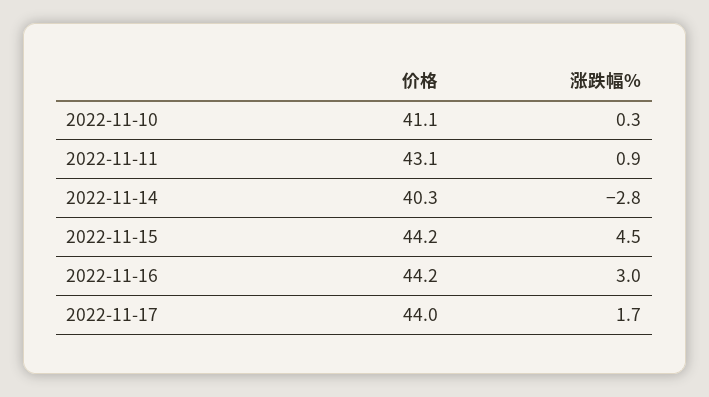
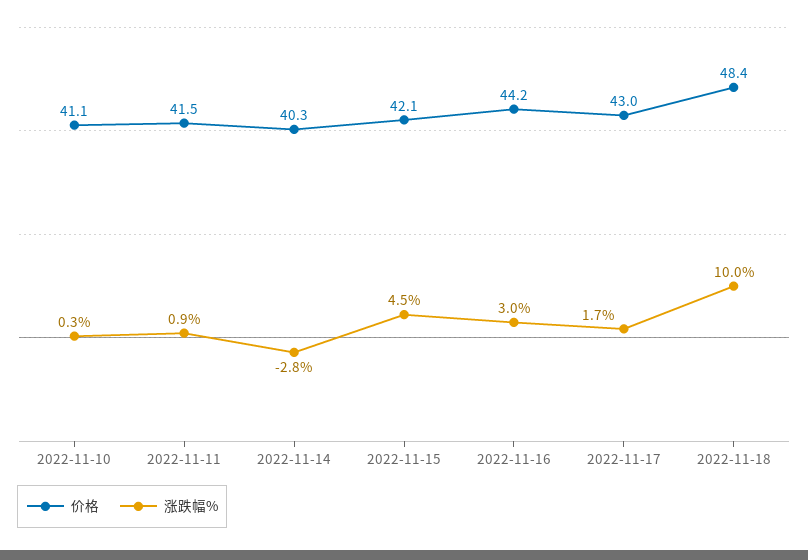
价格, 2022-11-11: 43.1 -> 41.5
价格, 2022-11-15: 44.2 -> 42.1
价格, 2022-11-17: 44 -> 43
价格, 2022-11-18: none -> 48.4
涨跌幅%, 2022-11-18: none -> 10

